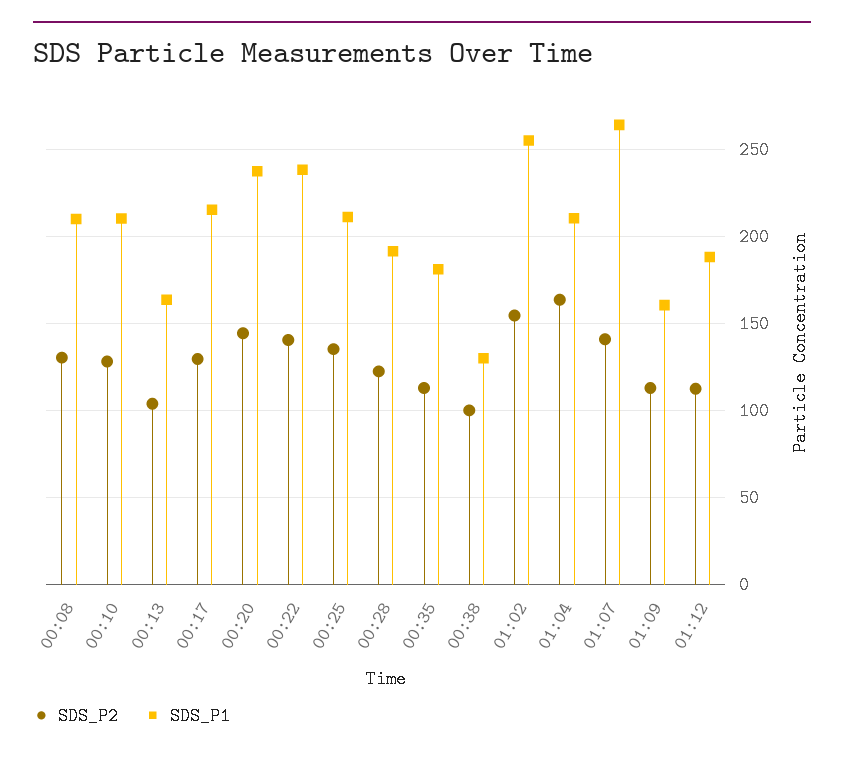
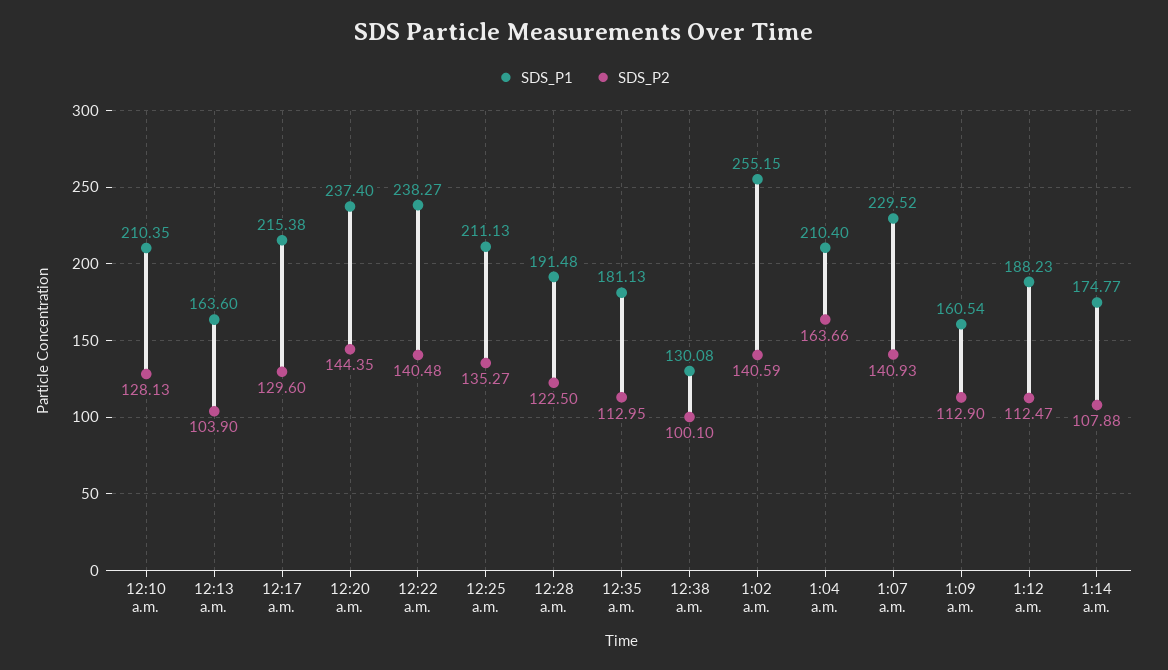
SDS_P2, 00:08: 130 -> none
SDS_P1, 00:08: 210 -> none
SDS_P2, 01:02: 155 -> 140.59
SDS_P1, 01:07: 265 -> 229.52
SDS_P1, 1:14 a.m.: none -> 174.77
SDS_P2, 1:14 a.m.: none -> 107.88

